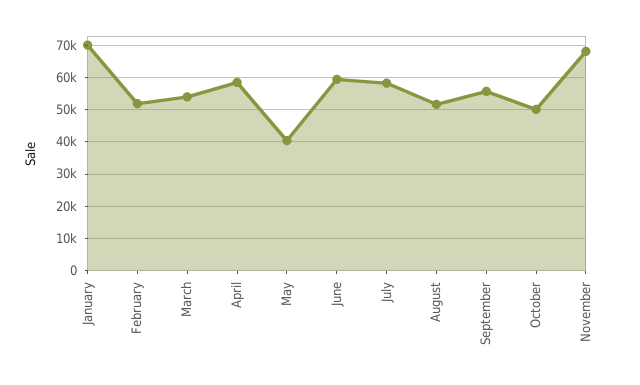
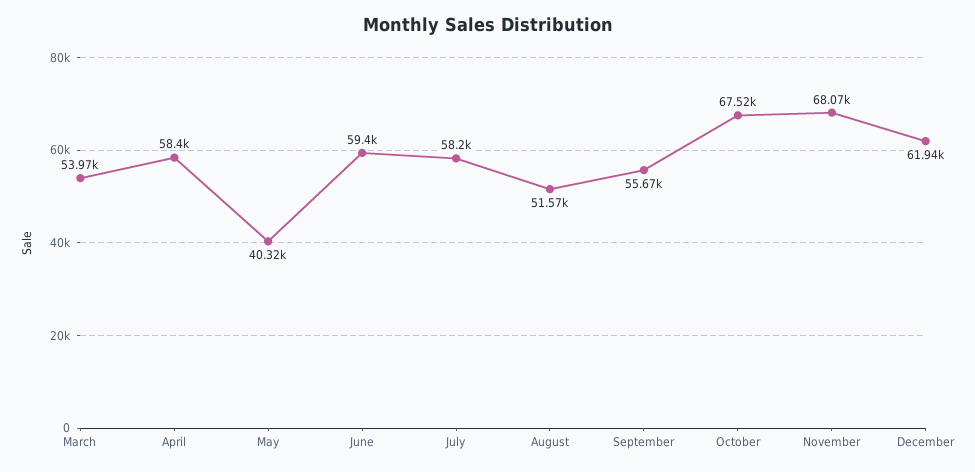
January: 70000 -> none
February: 52000 -> none
October: 50000 -> 67520
December: none -> 61940

